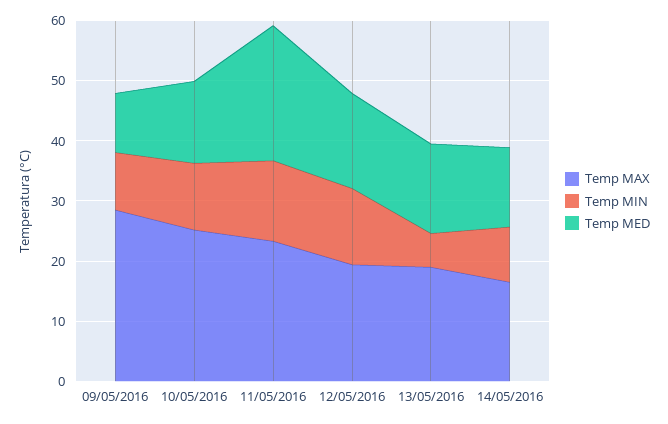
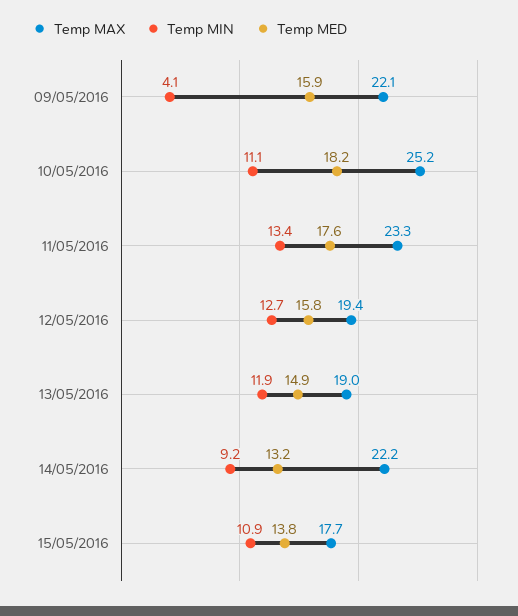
Temp MAX, 09/05/2016: 28 -> 22.1
Temp MIN, 09/05/2016: 10 -> 4.1
Temp MED, 09/05/2016: 10 -> 15.9
Temp MED, 10/05/2016: 14 -> 18.2
Temp MED, 11/05/2016: 22 -> 17.6
Temp MIN, 13/05/2016: 6 -> 11.9
Temp MAX, 14/05/2016: 16 -> 22.2
Temp MAX, 15/05/2016: none -> 17.7
Temp MIN, 15/05/2016: none -> 10.9
Temp MED, 15/05/2016: none -> 13.8

